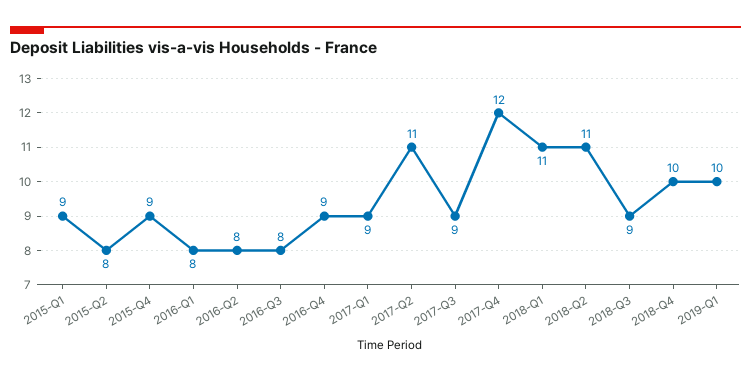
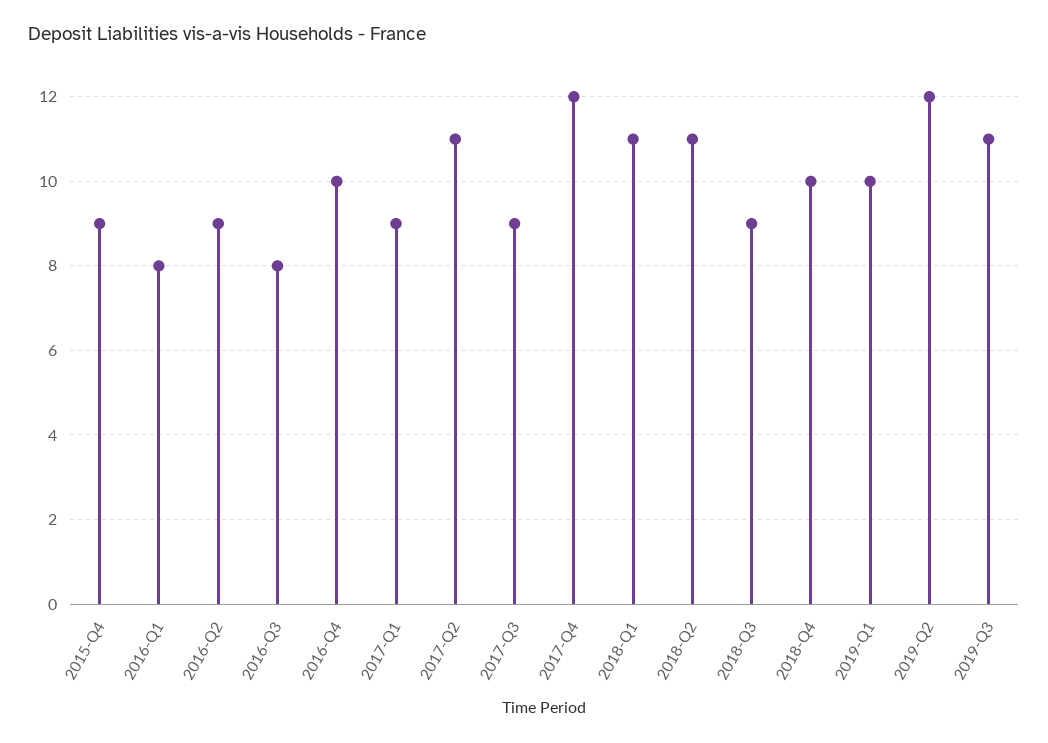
2015-Q1: 9 -> none
2015-Q2: 8 -> none
2016-Q2: 8 -> 9
2016-Q4: 9 -> 10
2019-Q2: none -> 12
2019-Q3: none -> 11

